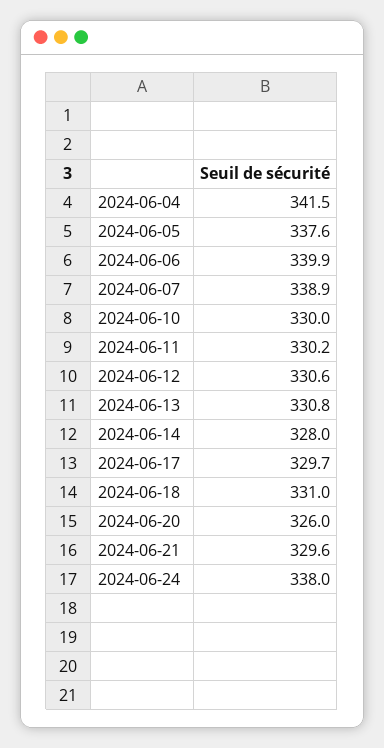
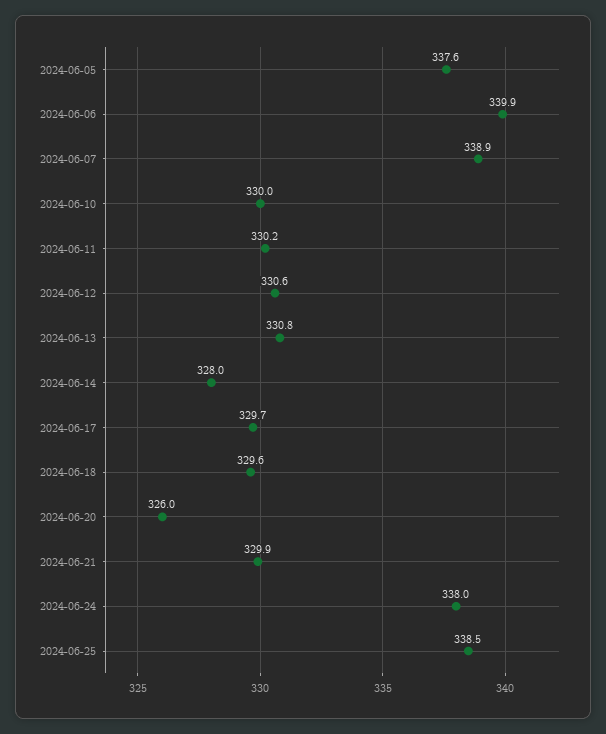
2024-06-04: 341.5 -> none
2024-06-18: 331 -> 329.6
2024-06-21: 329.6 -> 329.9
2024-06-25: none -> 338.5

